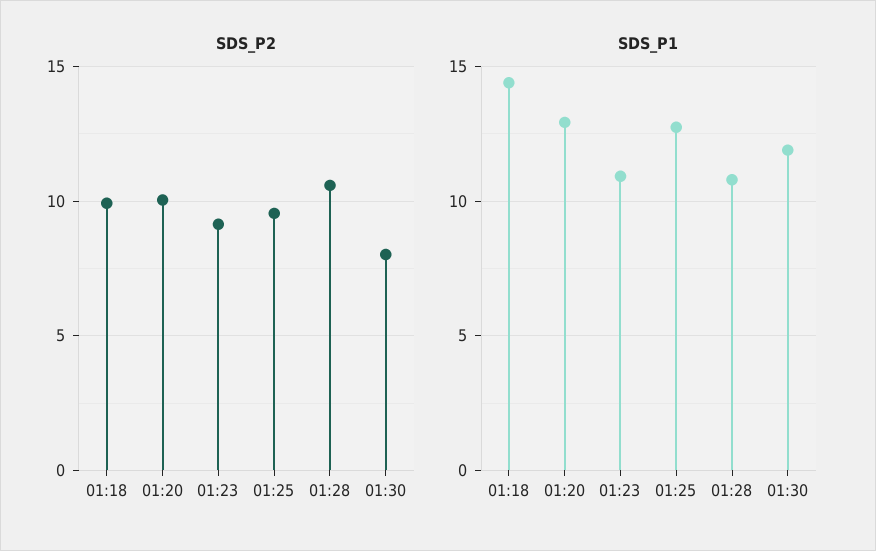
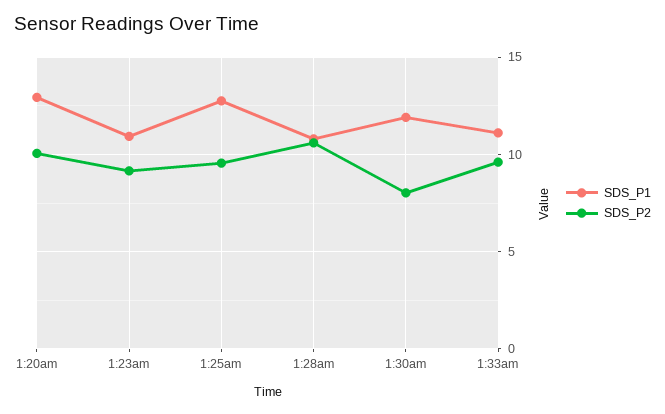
SDS_P2, 01:18: 10 -> none
SDS_P1, 01:18: 14.5 -> none
SDS_P1, 1:33am: none -> 11
SDS_P2, 1:33am: none -> 9.5

